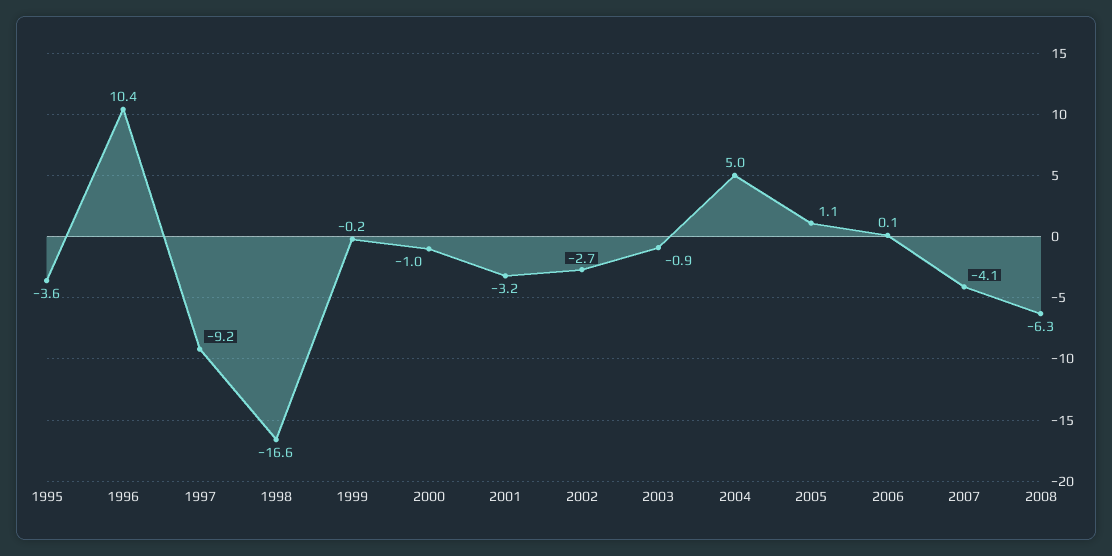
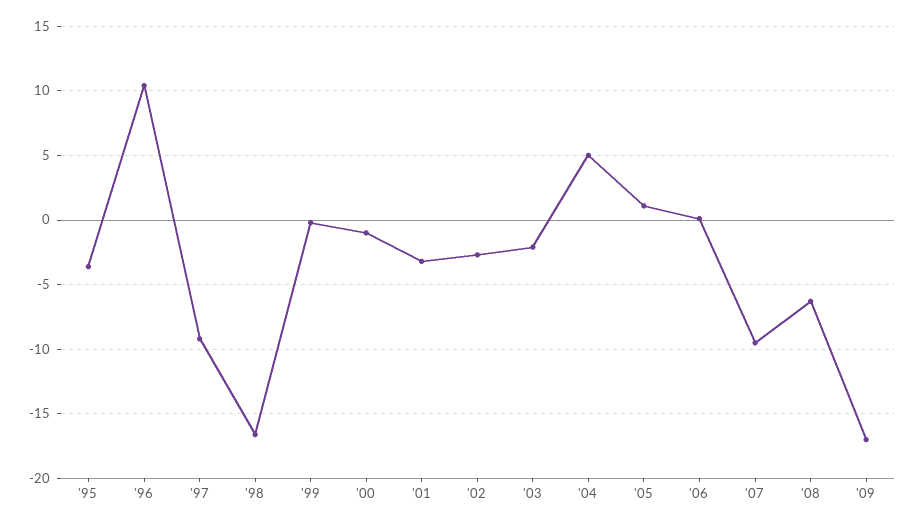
2003: -0.9 -> -2
2007: -4.1 -> -9.5
'09: none -> -17

